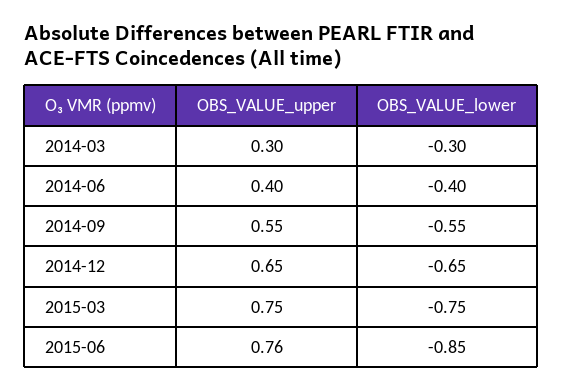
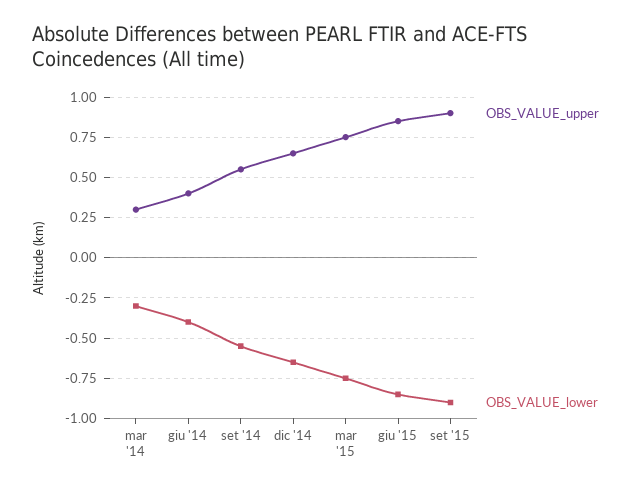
OBS_VALUE_upper, 2015-06: 0.76 -> 0.85
OBS_VALUE_upper, set '15: none -> 0.9
OBS_VALUE_lower, set '15: none -> -0.9

